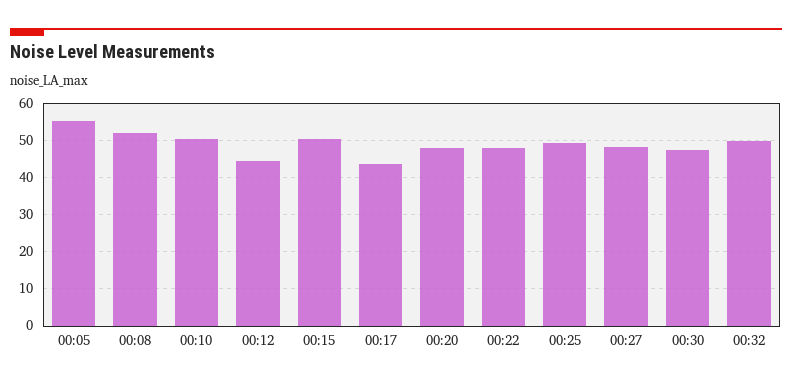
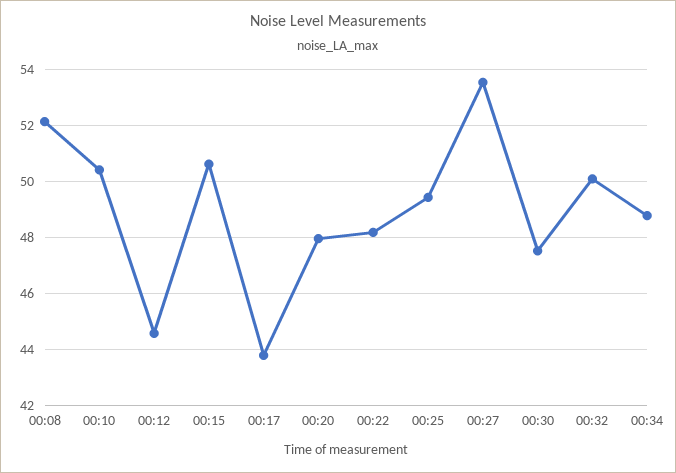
00:05: 56 -> none
00:27: 48 -> 53.5
00:34: none -> 48.75

